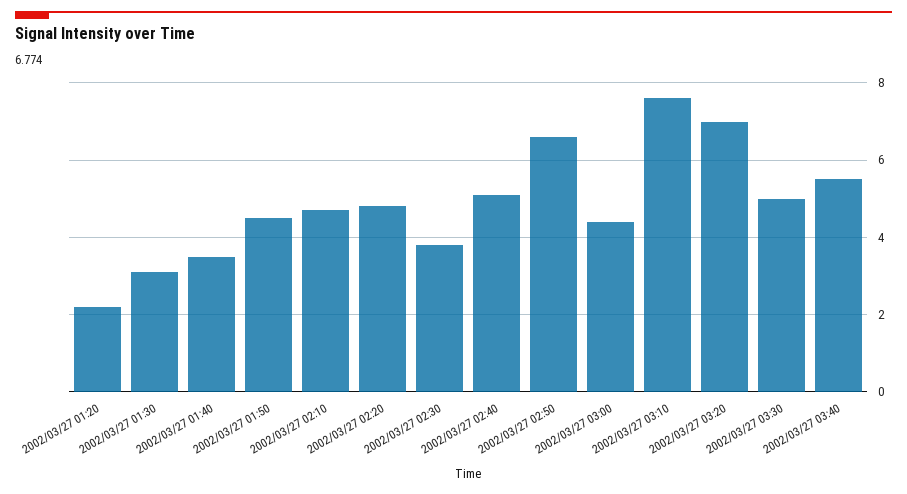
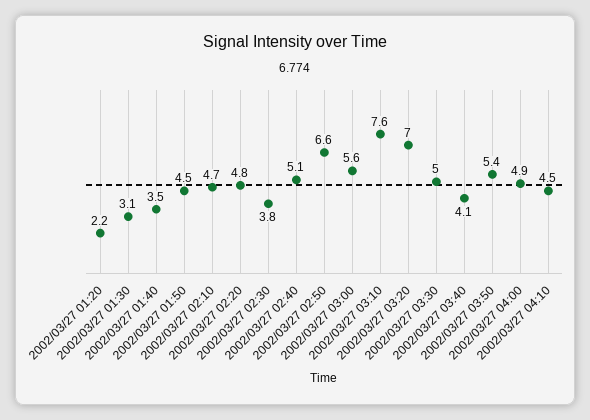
2002/03/27 03:00: 4.5 -> 5.6
2002/03/27 03:40: 5.5 -> 4.1
2002/03/27 03:50: none -> 5.4
2002/03/27 04:00: none -> 4.9
2002/03/27 04:10: none -> 4.5

